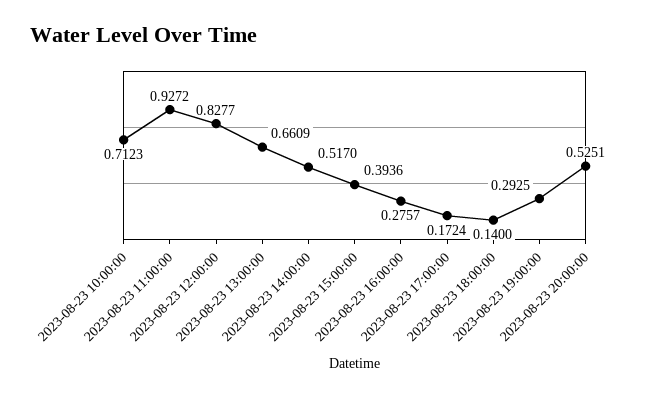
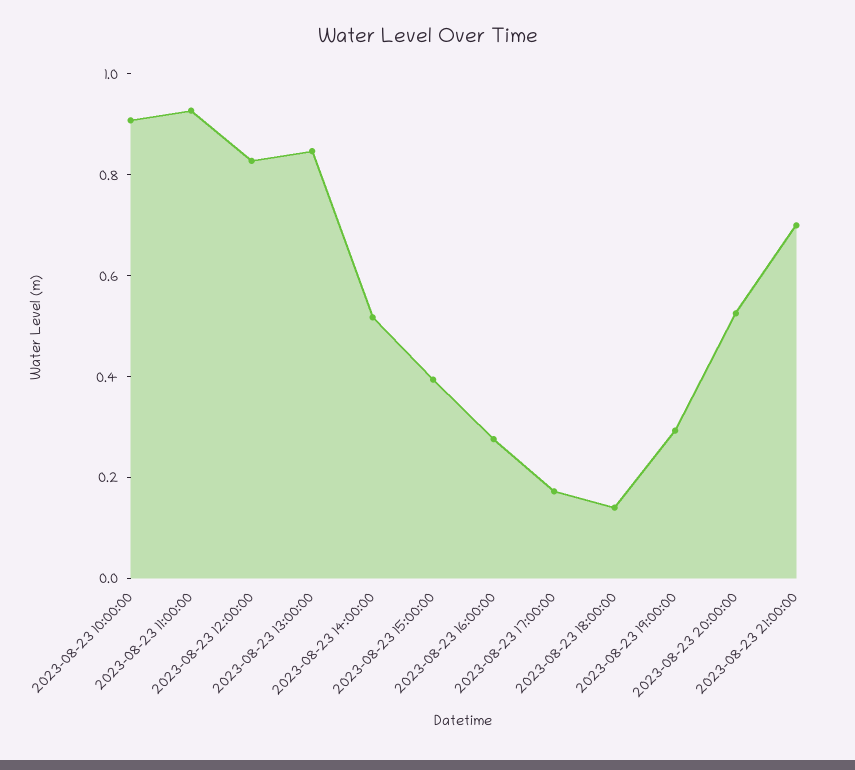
2023-08-23 10:00:00: 0.7123 -> 0.9
2023-08-23 13:00:00: 0.6609 -> 0.85
2023-08-23 21:00:00: none -> 0.7

